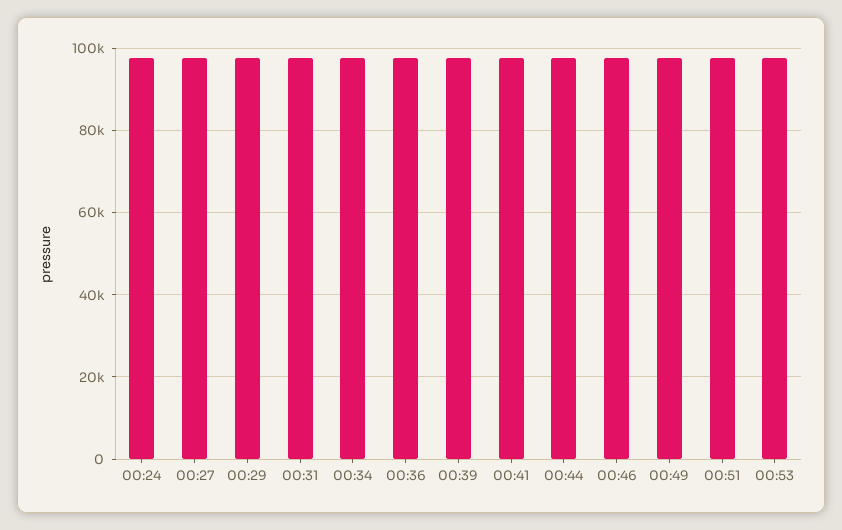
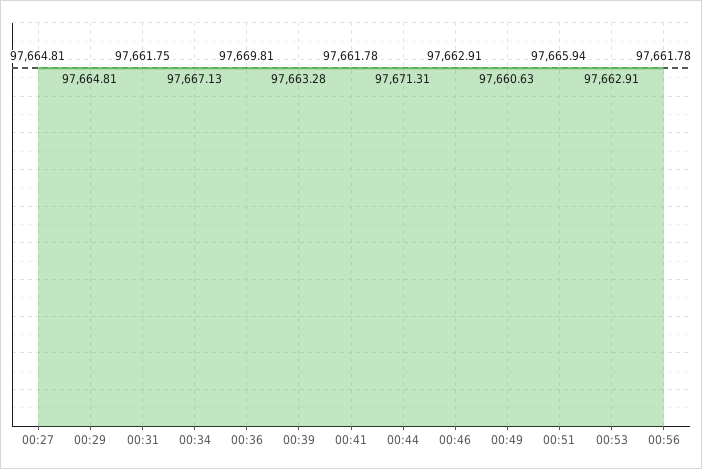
00:24: 98000 -> none
00:56: none -> 97661.78

